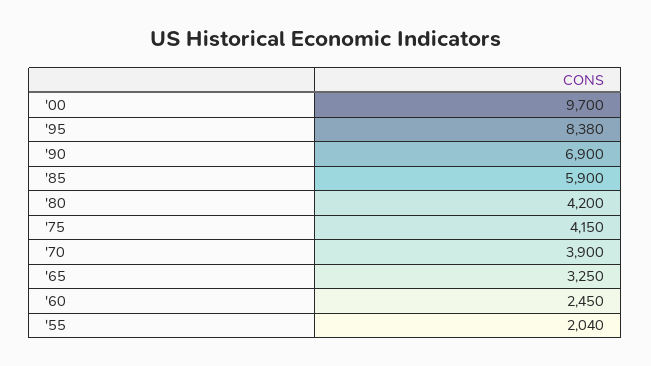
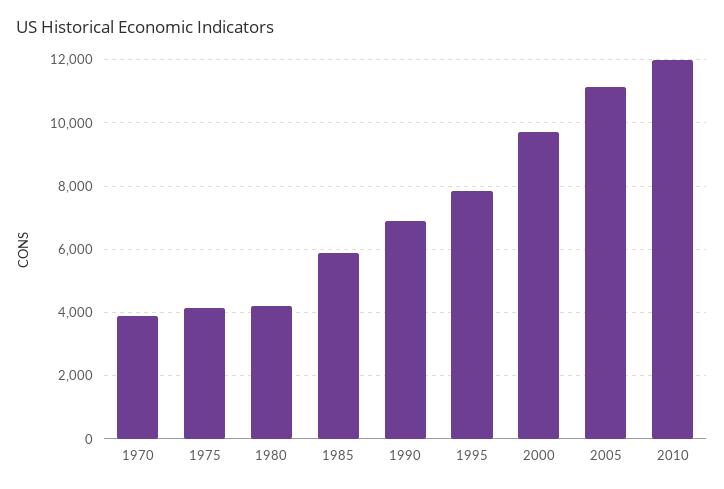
'95: 8380 -> 7800
'65: 3250 -> none
'60: 2450 -> none
'55: 2040 -> none
2005: none -> 11200
2010: none -> 12000

